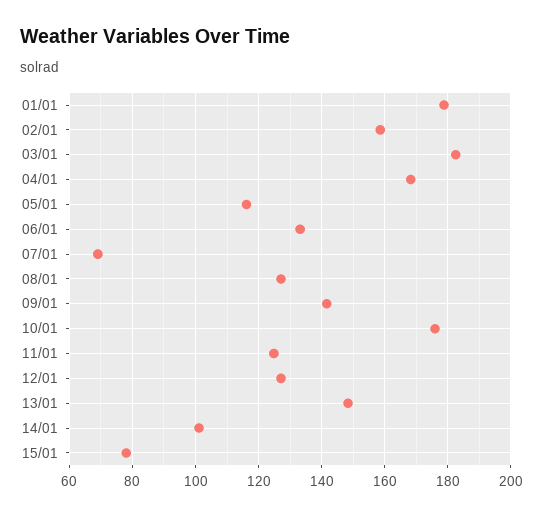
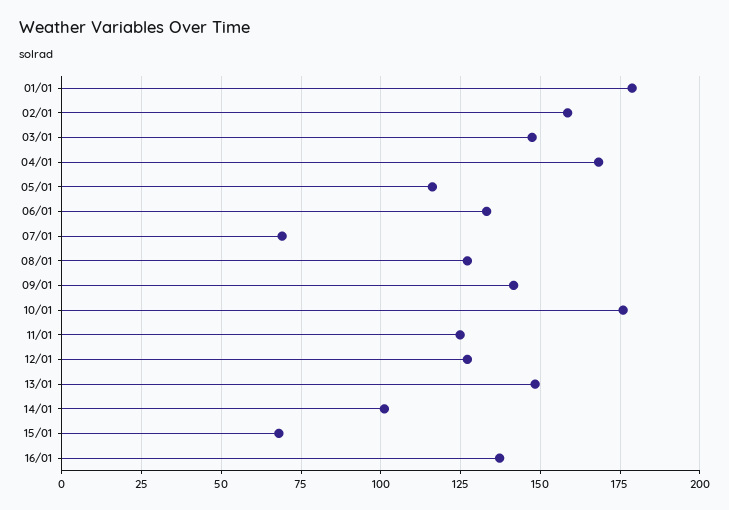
03/01: 182 -> 147.5
15/01: 78 -> 67.5
16/01: none -> 137.5

